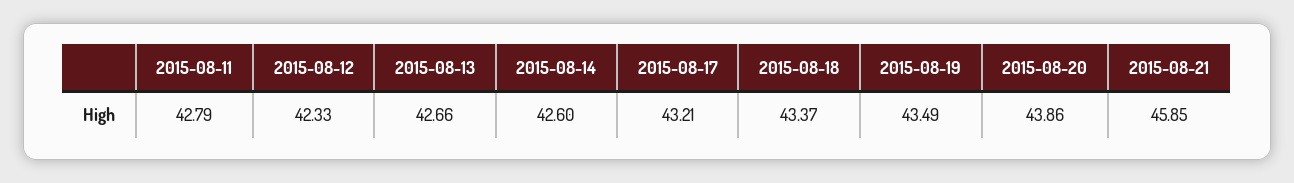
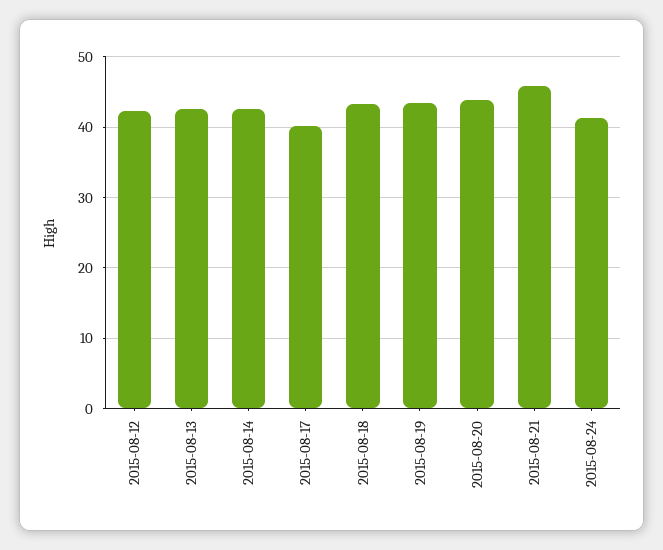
2015-08-11: 42.79 -> none
2015-08-17: 43.21 -> 40
2015-08-24: none -> 41

